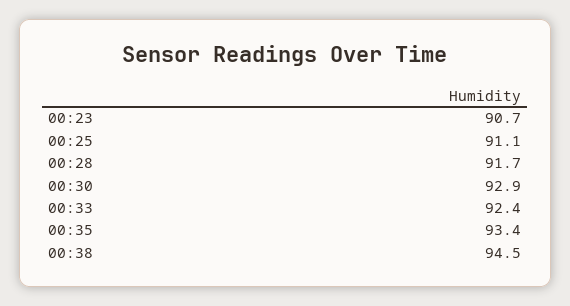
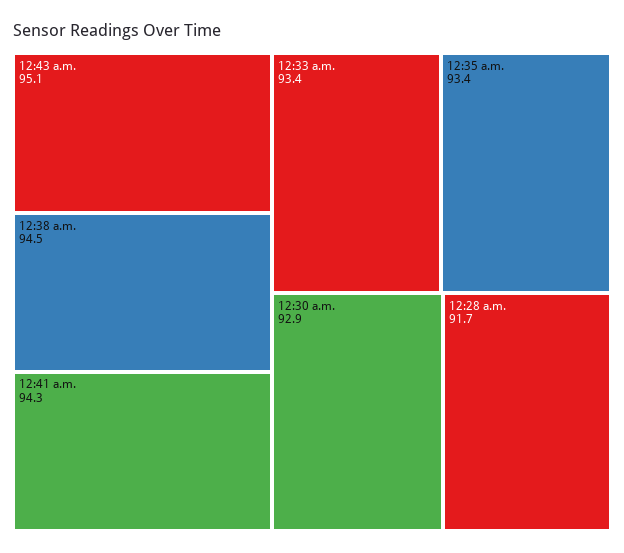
00:23: 90.7 -> none
00:25: 91.1 -> none
00:33: 92.4 -> 93.4
12:43 a.m.: none -> 95.1
12:41 a.m.: none -> 94.3

